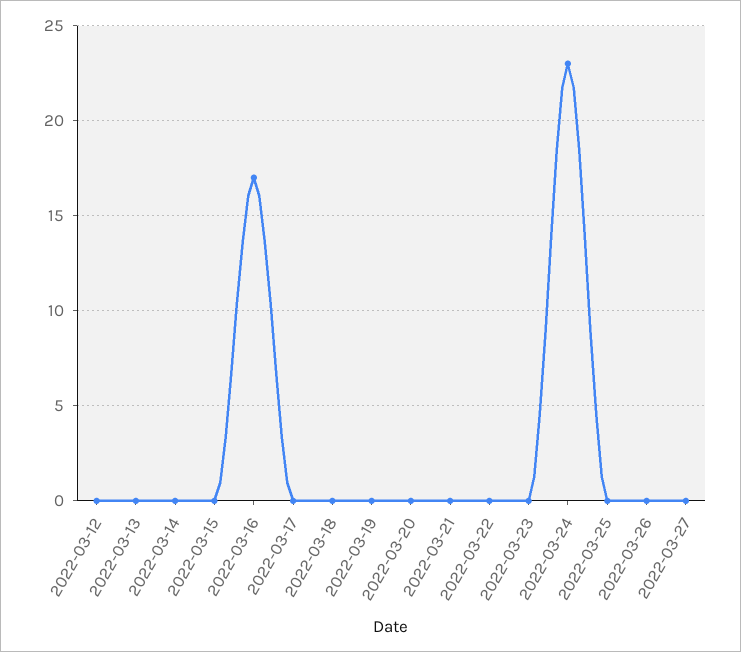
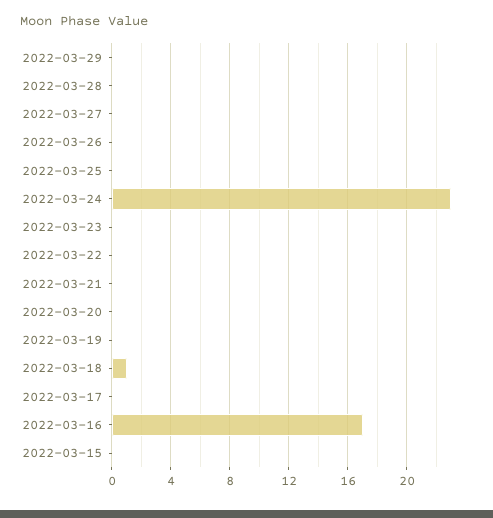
2022-03-12: 0 -> none
2022-03-13: 0 -> none
2022-03-14: 0 -> none
2022-03-18: 0 -> 1
2022-03-29: none -> 0
2022-03-28: none -> 0

